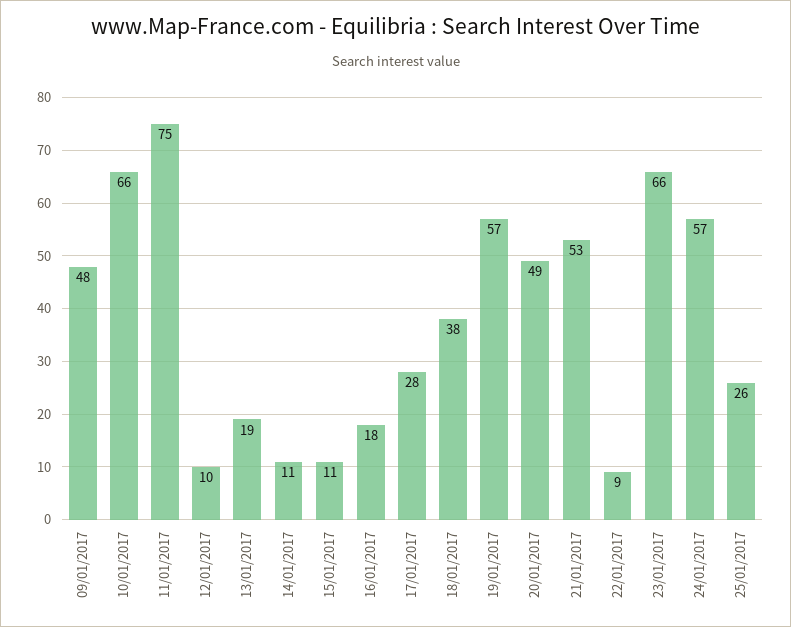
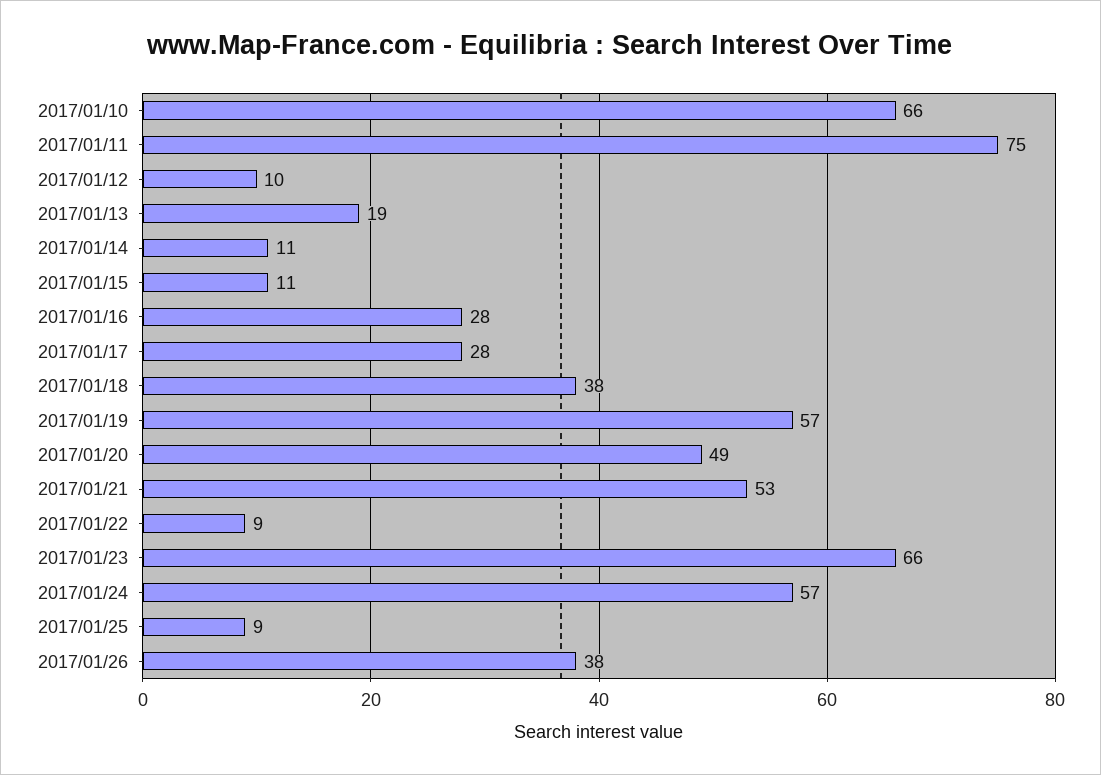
09/01/2017: 48 -> none
16/01/2017: 18 -> 28
25/01/2017: 26 -> 9
2017/01/26: none -> 38

